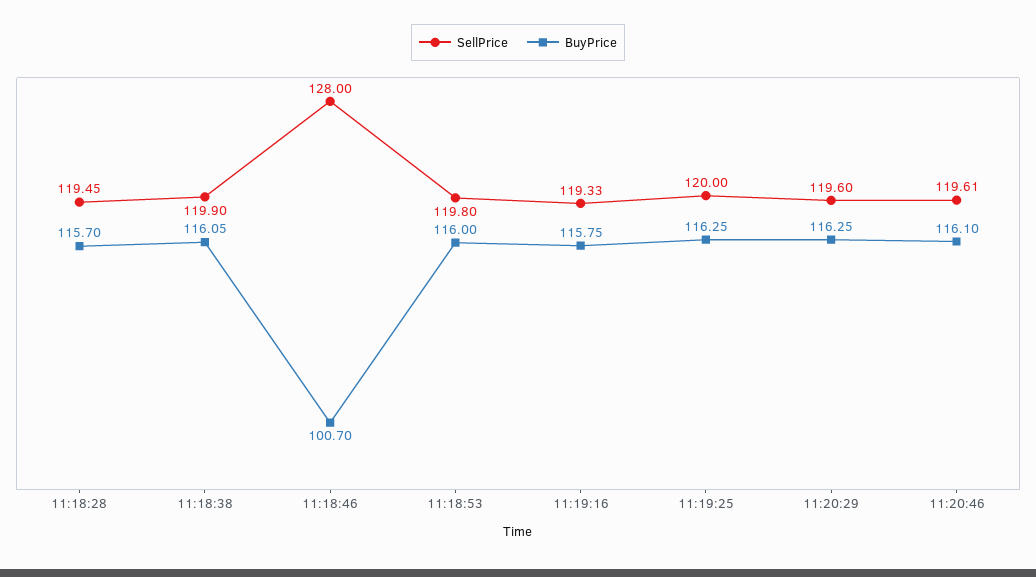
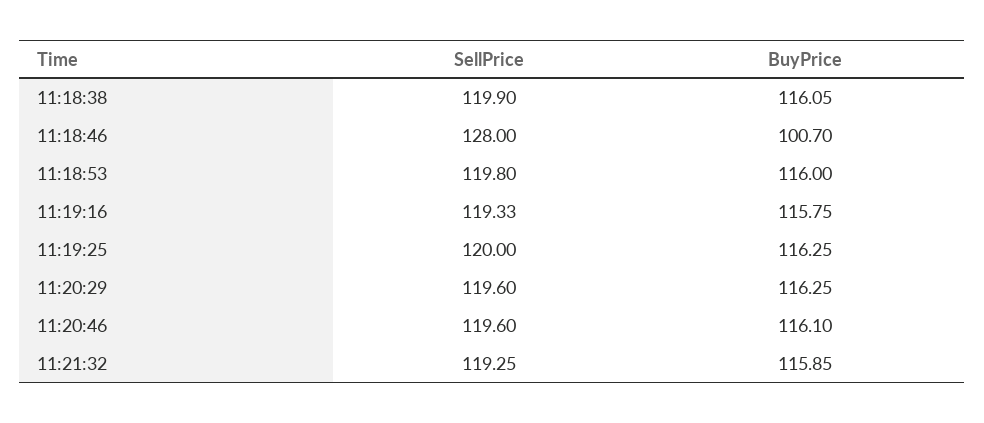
SellPrice, 11:18:28: 119.45 -> none
BuyPrice, 11:18:28: 115.7 -> none
SellPrice, 11:20:46: 119.61 -> 119.6
SellPrice, 11:21:32: none -> 119.25
BuyPrice, 11:21:32: none -> 115.85

